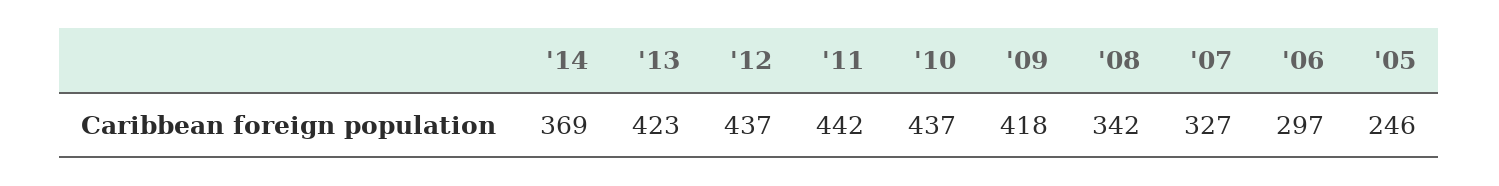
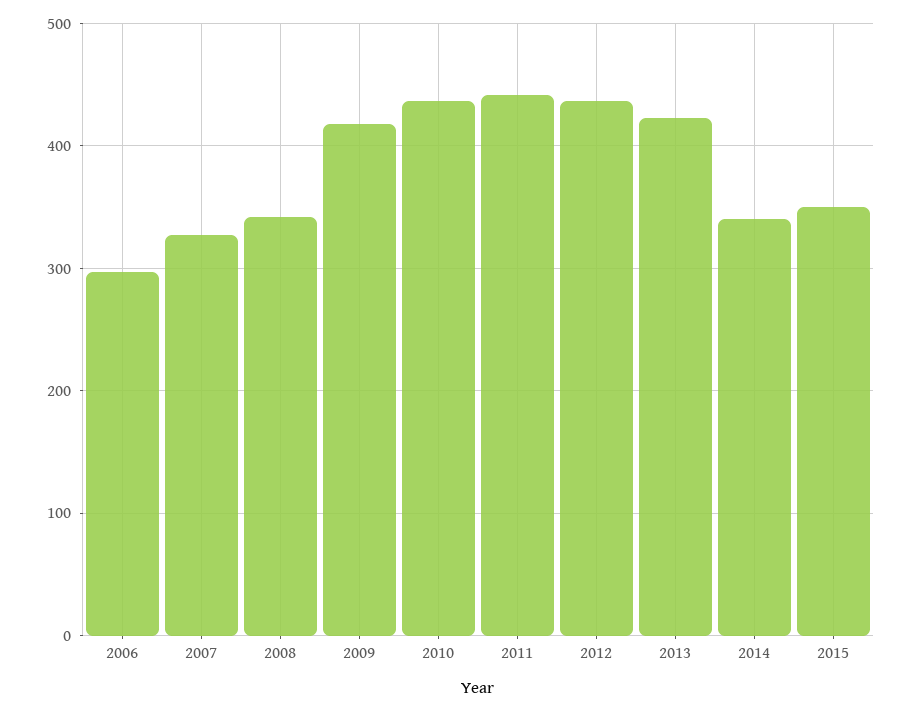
'14: 369 -> 340
'05: 246 -> none
2015: none -> 350

